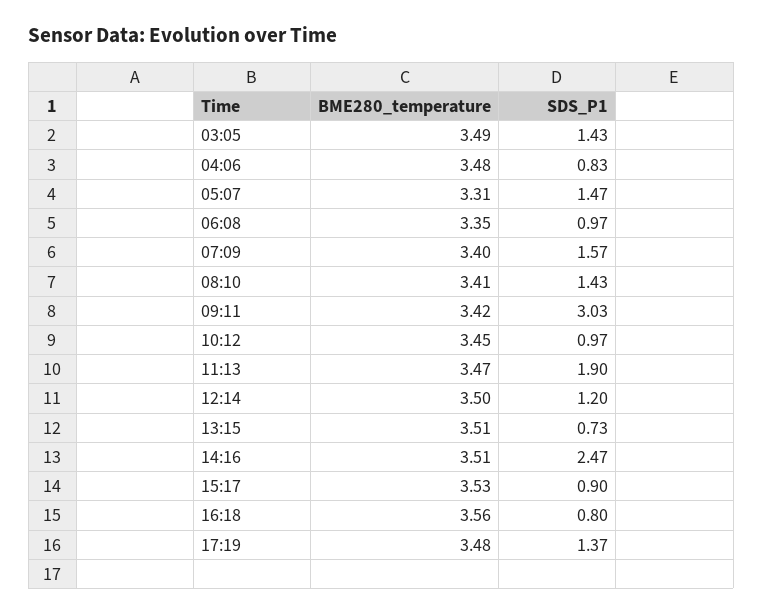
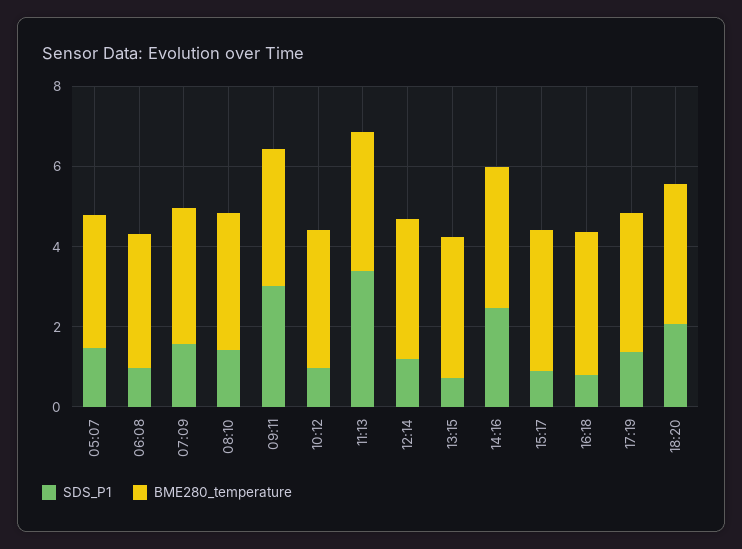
BME280_temperature, 03:05: 3.49 -> none
SDS_P1, 03:05: 1.43 -> none
BME280_temperature, 04:06: 3.48 -> none
SDS_P1, 04:06: 0.83 -> none
SDS_P1, 11:13: 1.9 -> 3.5
SDS_P1, 18:20: none -> 2
BME280_temperature, 18:20: none -> 3.5

